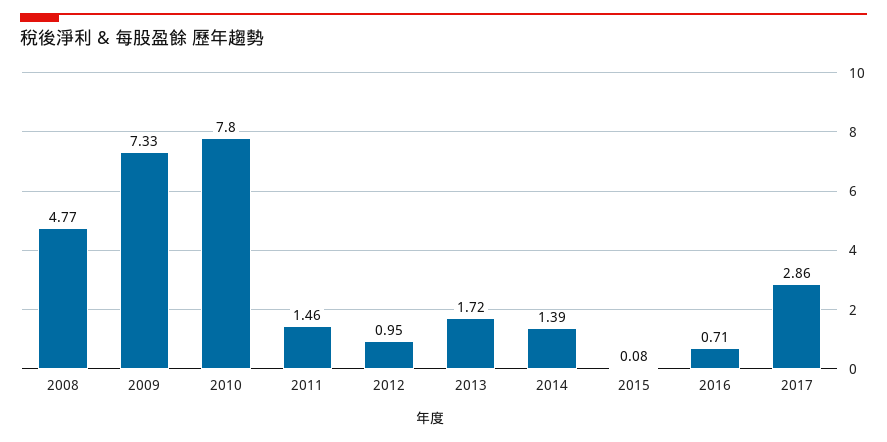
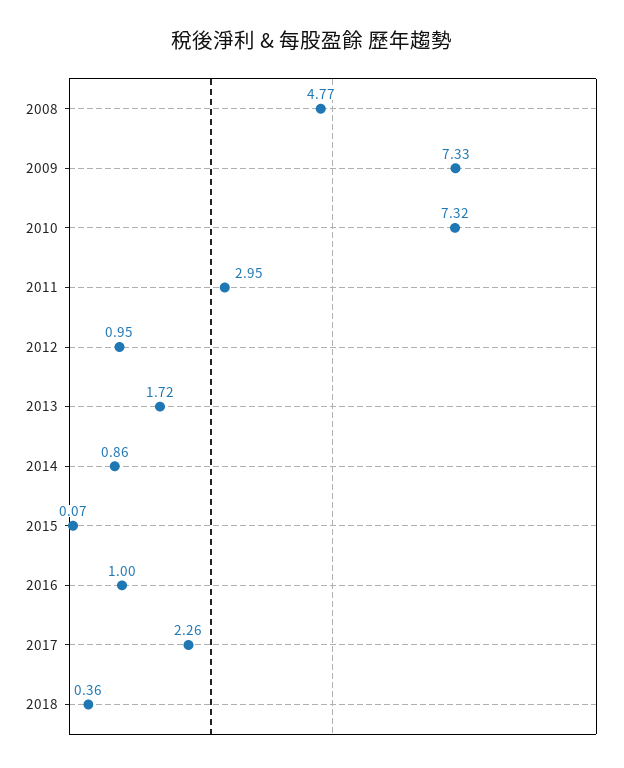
2010: 7.8 -> 7.32
2011: 1.46 -> 2.95
2014: 1.39 -> 0.86
2015: 0.08 -> 0.07
2016: 0.71 -> 1
2017: 2.86 -> 2.26
2018: none -> 0.36

